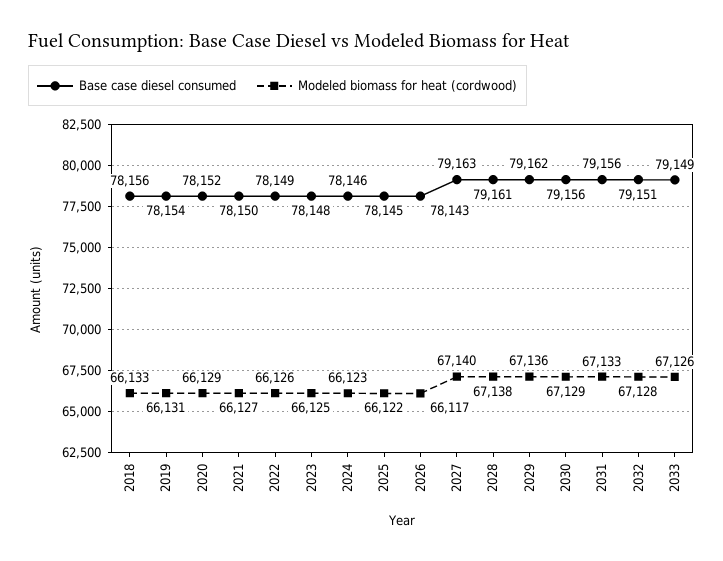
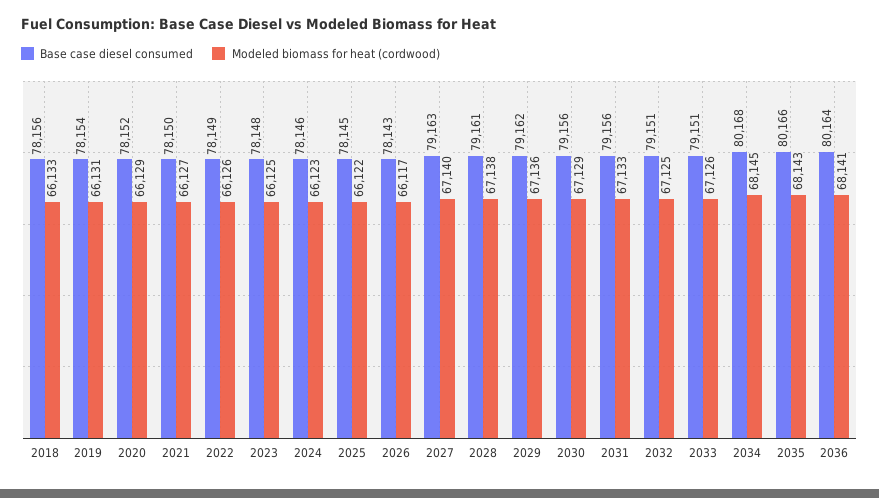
Modeled biomass for heat (cordwood), 2032: 67128 -> 67125
Base case diesel consumed, 2033: 79149 -> 79151
Base case diesel consumed, 2034: none -> 80168
Modeled biomass for heat (cordwood), 2034: none -> 68145
Base case diesel consumed, 2035: none -> 80166
Modeled biomass for heat (cordwood), 2035: none -> 68143
Base case diesel consumed, 2036: none -> 80164
Modeled biomass for heat (cordwood), 2036: none -> 68141

